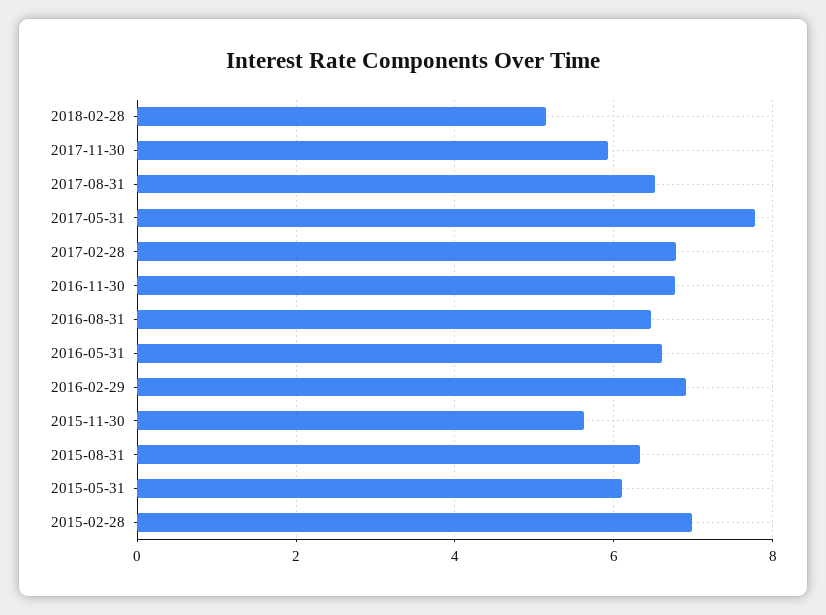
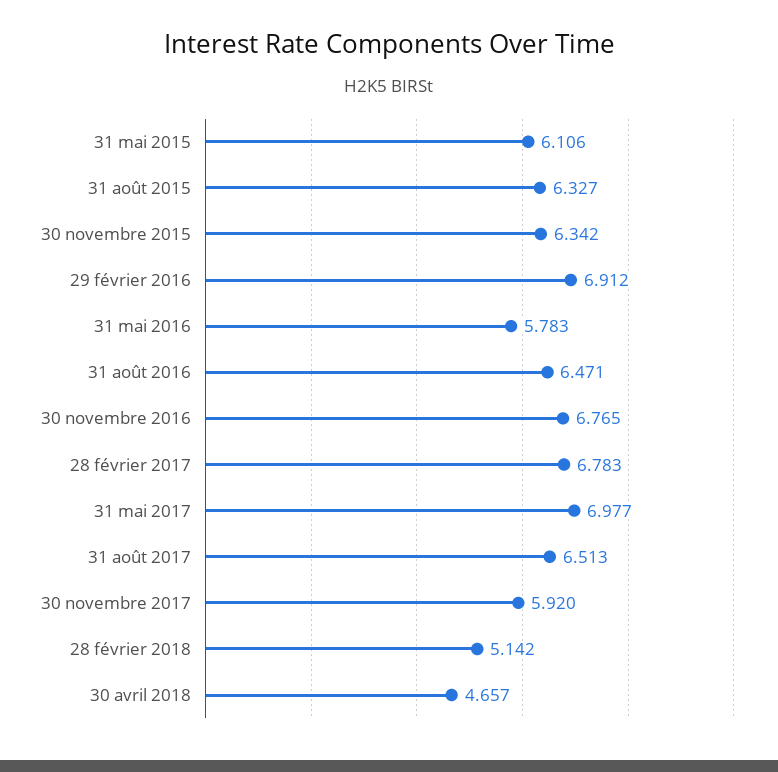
2017-05-31: 7.8 -> 6.977
2016-05-31: 6.6 -> 5.783
2015-11-30: 5.6 -> 6.342
2015-02-28: 7 -> none
30 avril 2018: none -> 4.657

